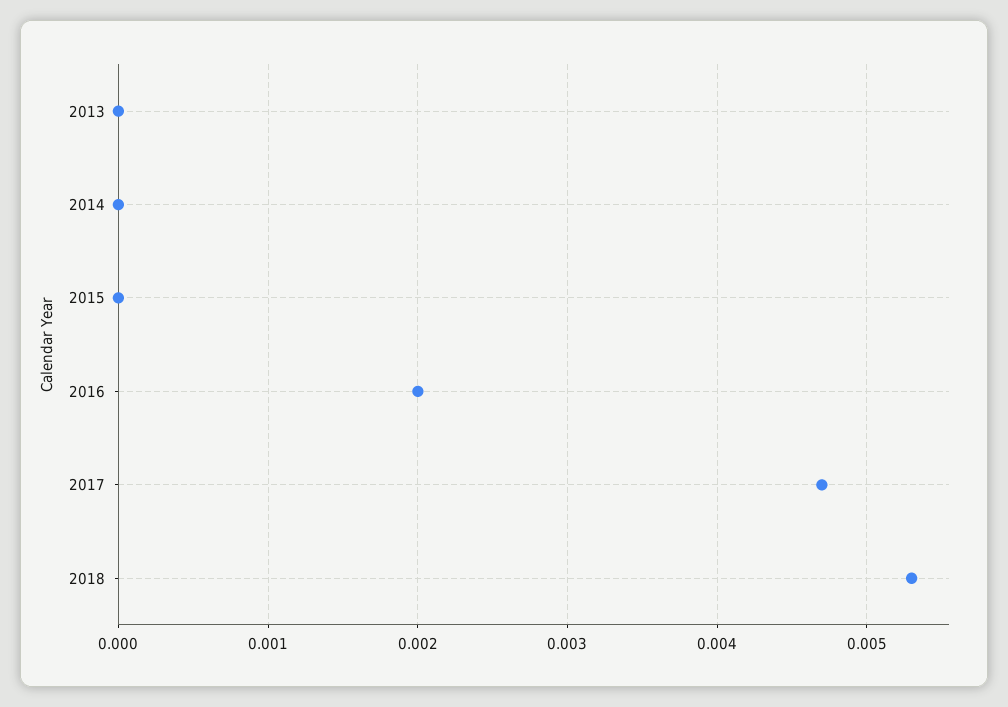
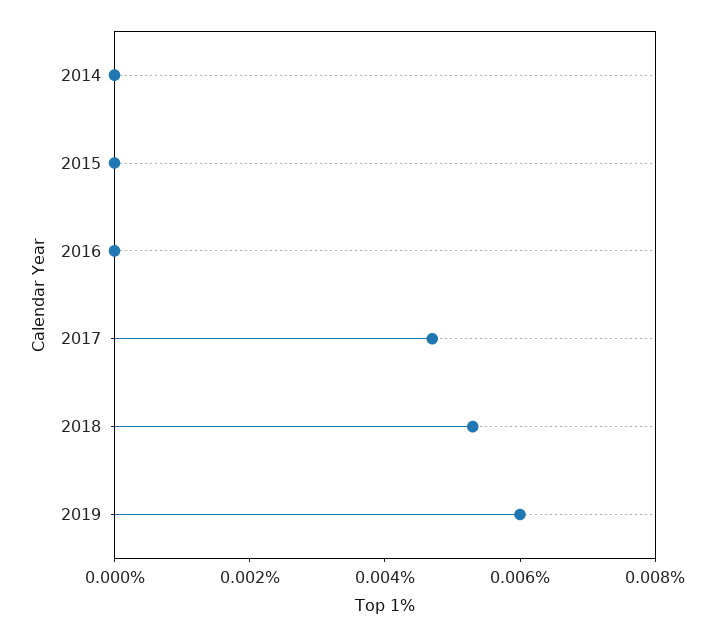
2013: 0 -> none
2016: 0.002 -> 0
2019: none -> 0.006

